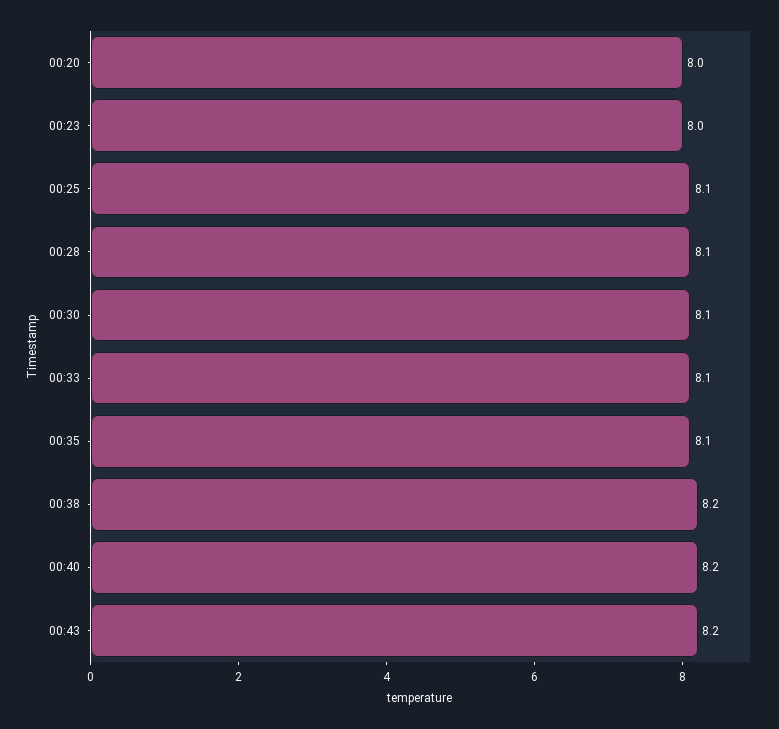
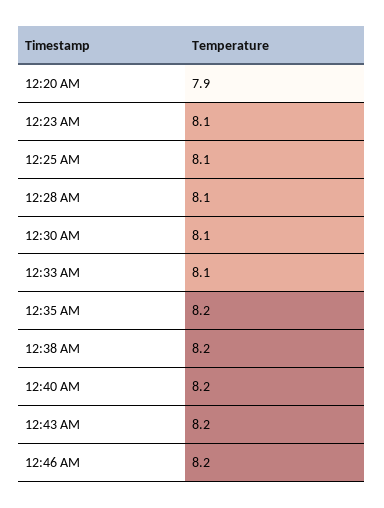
00:20: 8 -> 7.9
00:23: 8 -> 8.1
00:35: 8.1 -> 8.2
12:46 AM: none -> 8.2

